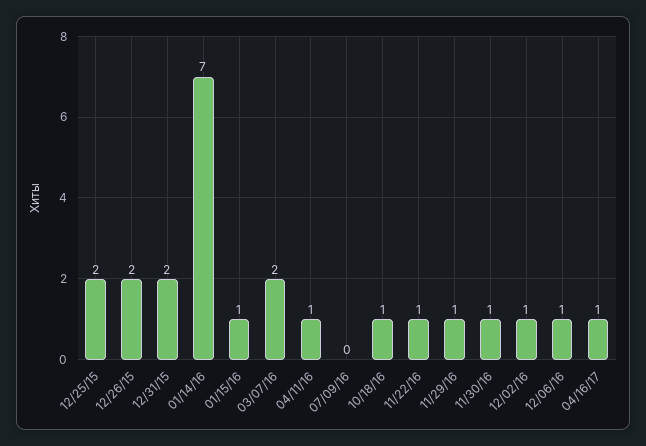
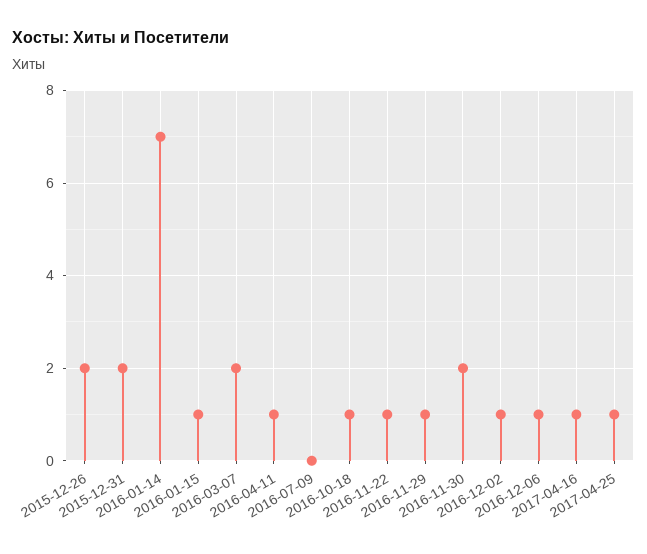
12/25/15: 2 -> none
11/30/16: 1 -> 2
2017-04-25: none -> 1

